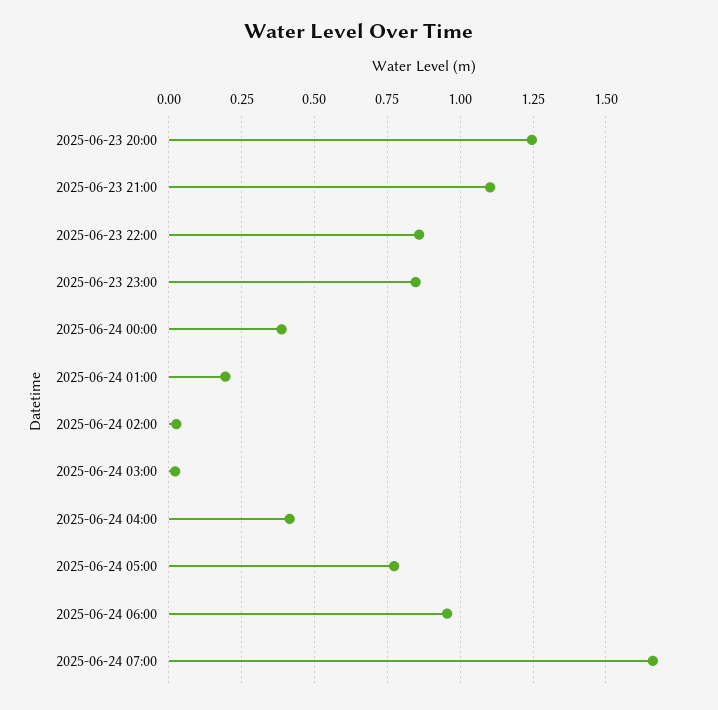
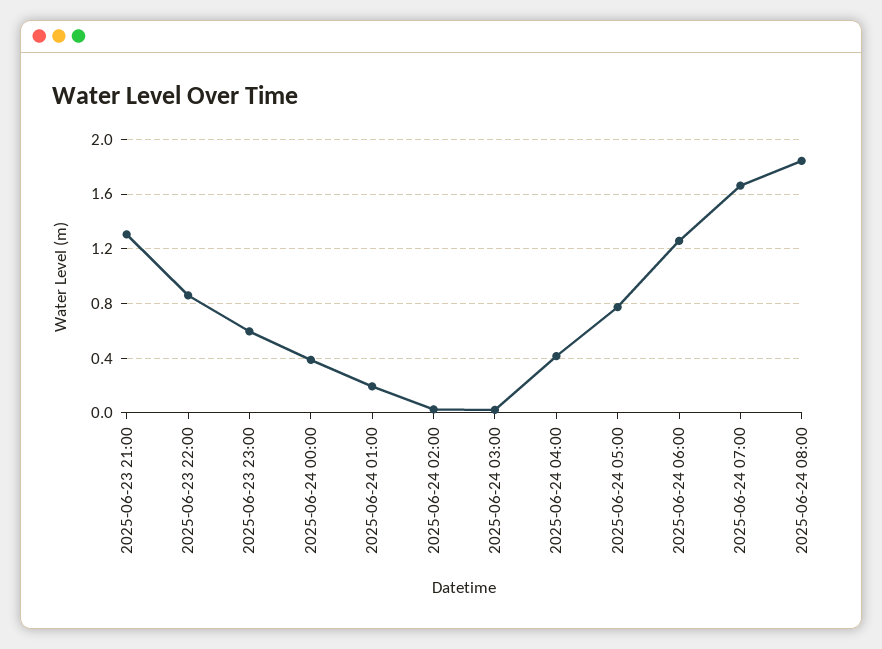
2025-06-23 20:00: 1.25 -> none
2025-06-23 21:00: 1.1 -> 1.3
2025-06-23 23:00: 0.85 -> 0.6
2025-06-24 06:00: 0.95 -> 1.25
2025-06-24 08:00: none -> 1.85

